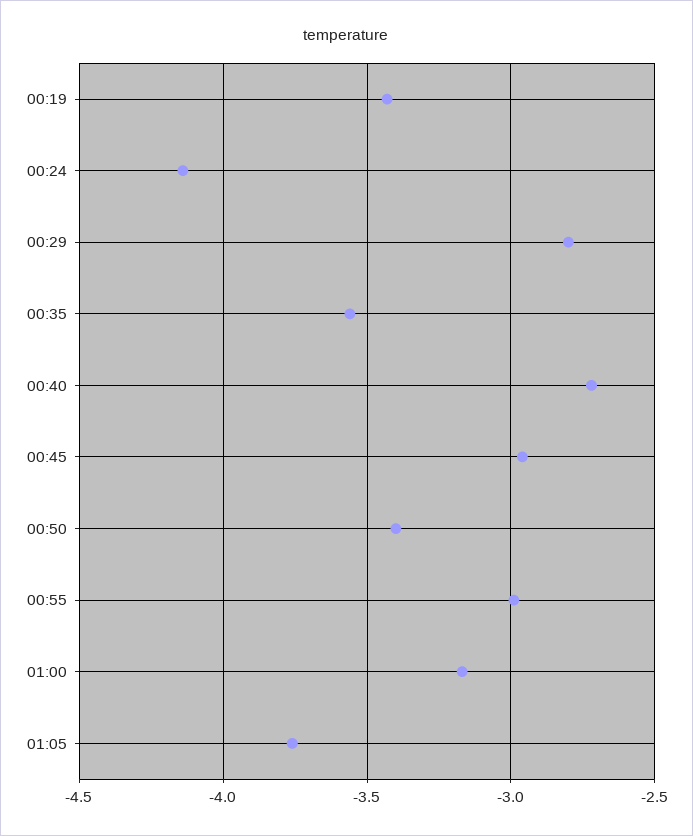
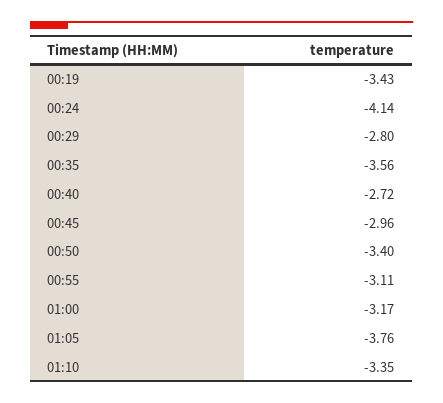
00:55: -3 -> -3.11
01:10: none -> -3.35

